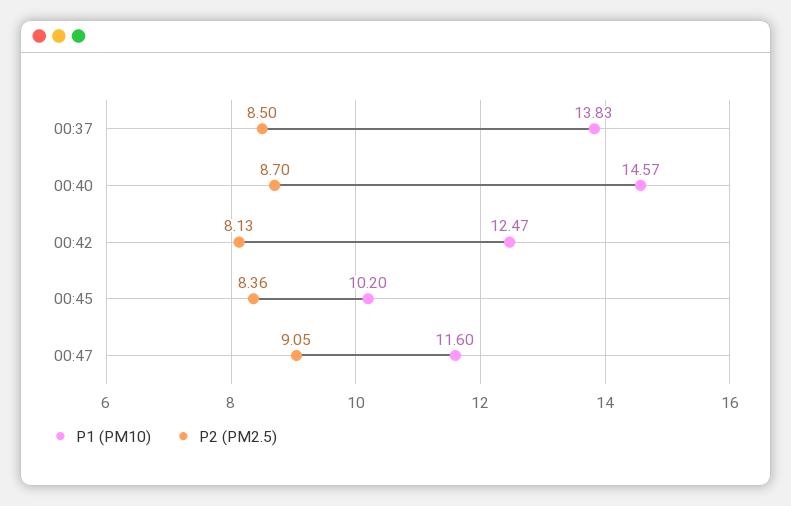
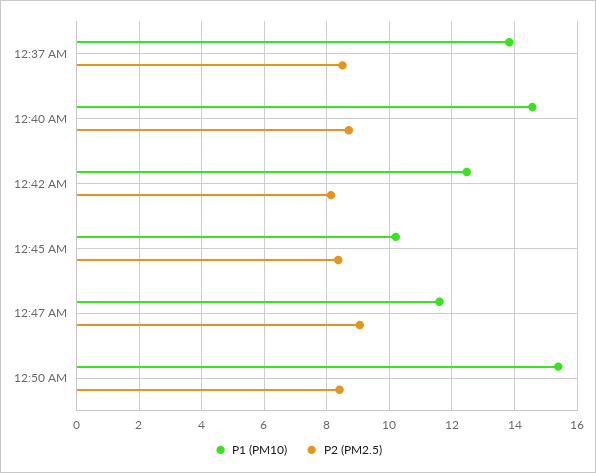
P1 (PM10), 12:50 AM: none -> 15.4
P2 (PM2.5), 12:50 AM: none -> 8.4

